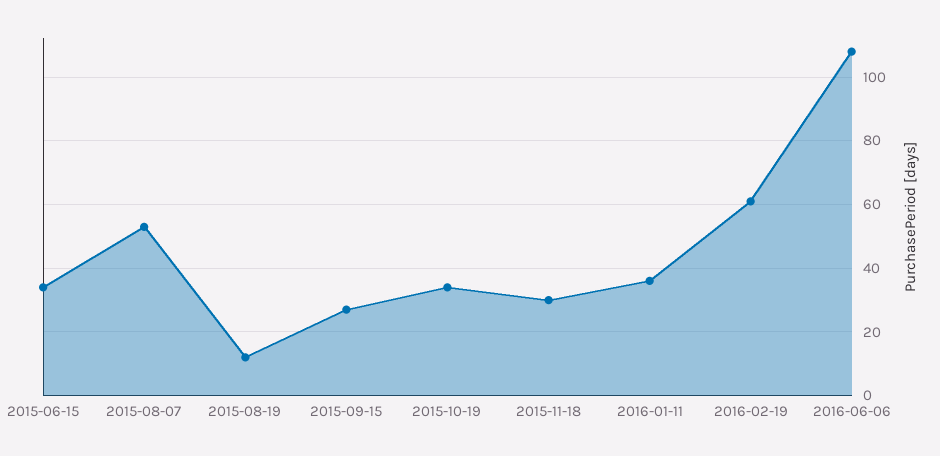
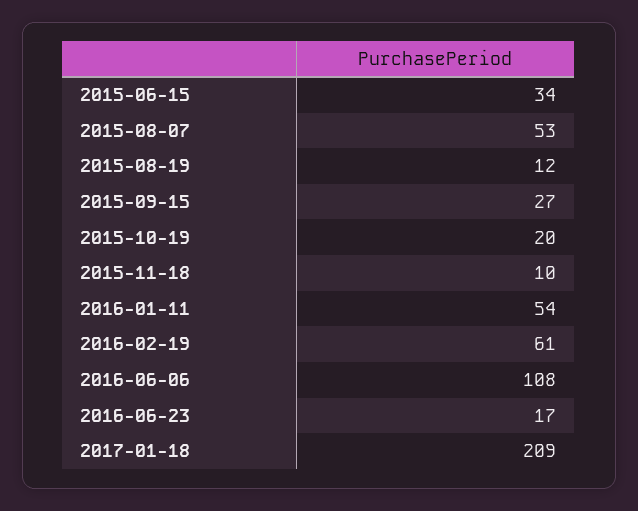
2015-10-19: 35 -> 20
2015-11-18: 30 -> 10
2016-01-11: 35 -> 54
2016-06-23: none -> 17
2017-01-18: none -> 209

